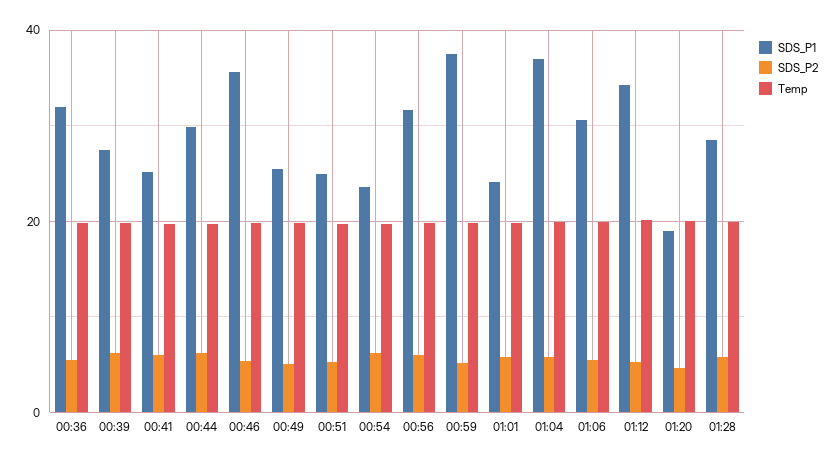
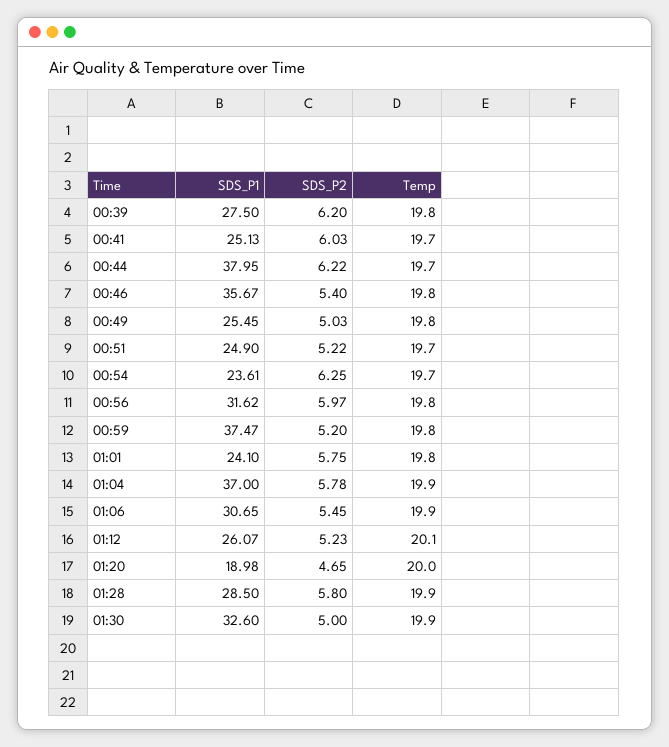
SDS_P1, 00:36: 32 -> none
SDS_P2, 00:36: 6 -> none
Temp, 00:36: 20 -> none
SDS_P1, 00:44: 30 -> 37.95
SDS_P1, 01:12: 34 -> 26.07
SDS_P1, 01:30: none -> 32.6
SDS_P2, 01:30: none -> 5
Temp, 01:30: none -> 19.9

